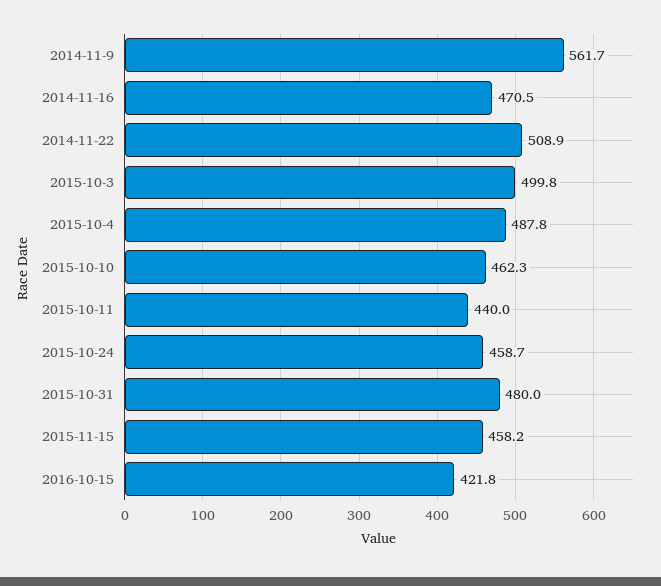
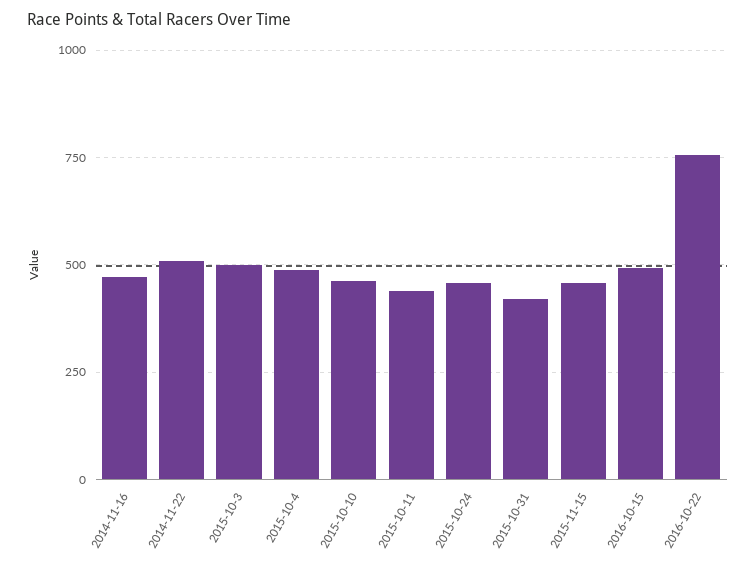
2014-11-9: 561.7 -> none
2015-10-31: 480 -> 425
2016-10-15: 421.8 -> 500
2016-10-22: none -> 750

